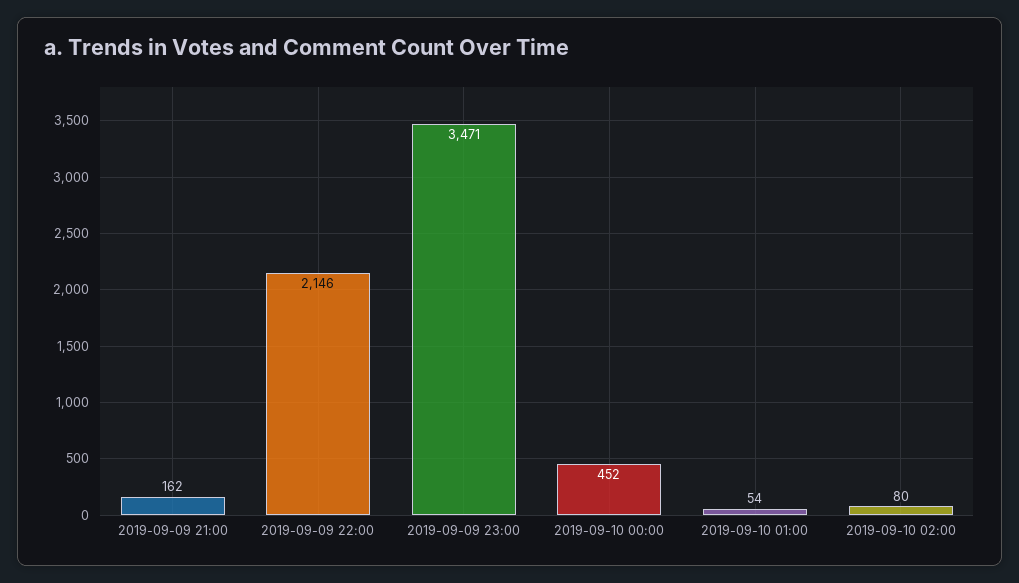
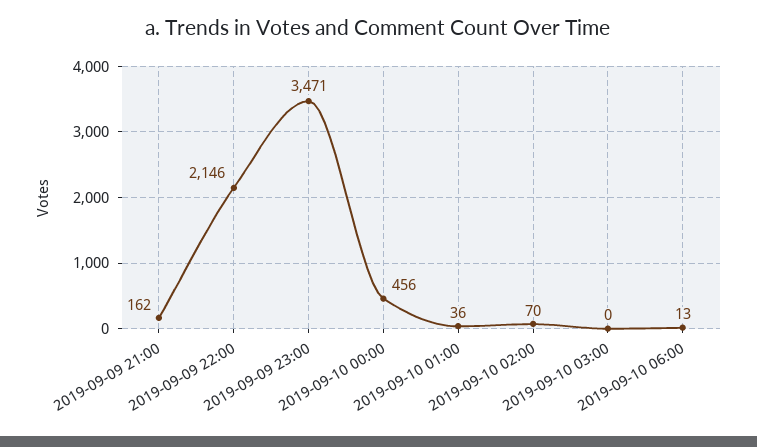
2019-09-10 00:00: 452 -> 456
2019-09-10 01:00: 54 -> 36
2019-09-10 02:00: 80 -> 70
2019-09-10 03:00: none -> 0
2019-09-10 06:00: none -> 13

